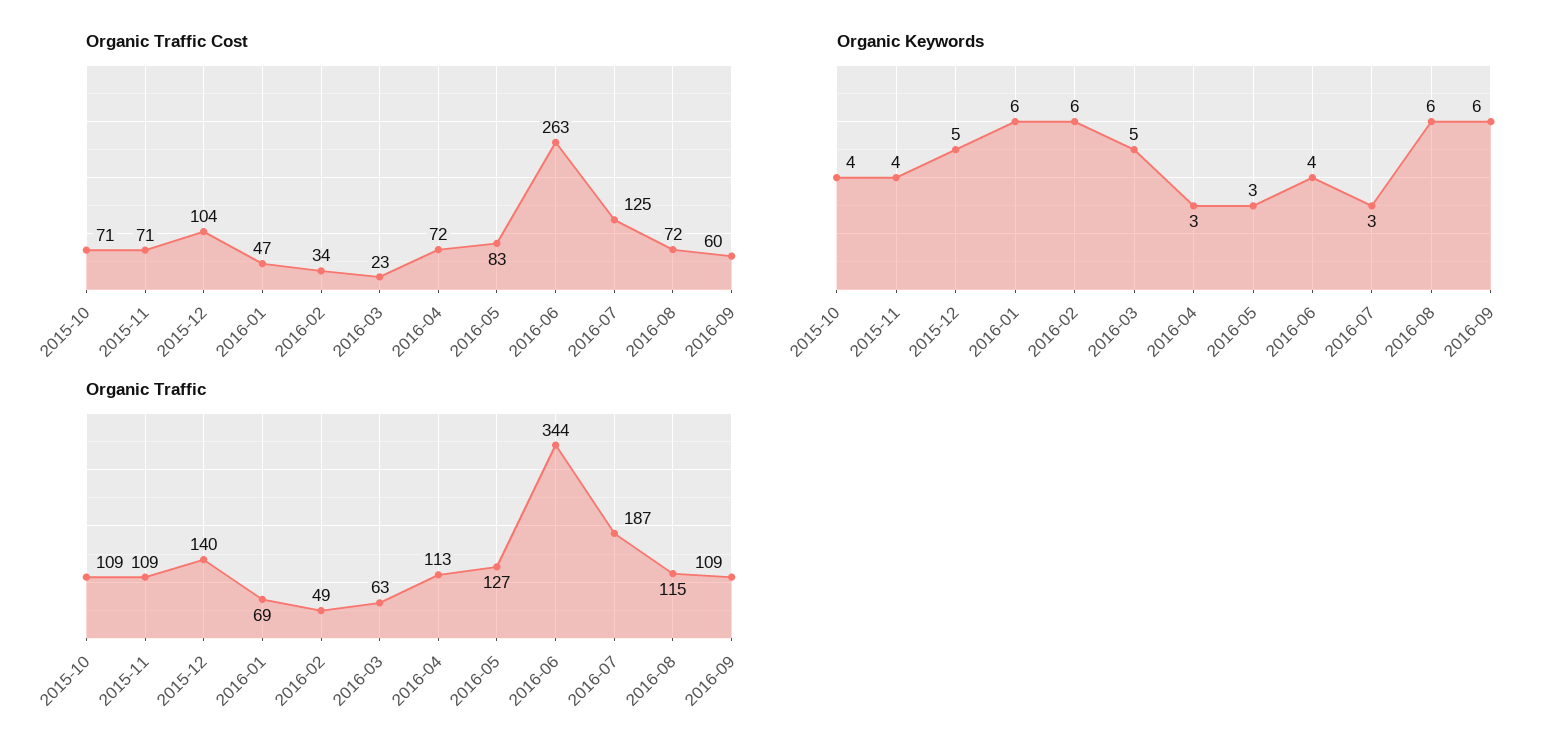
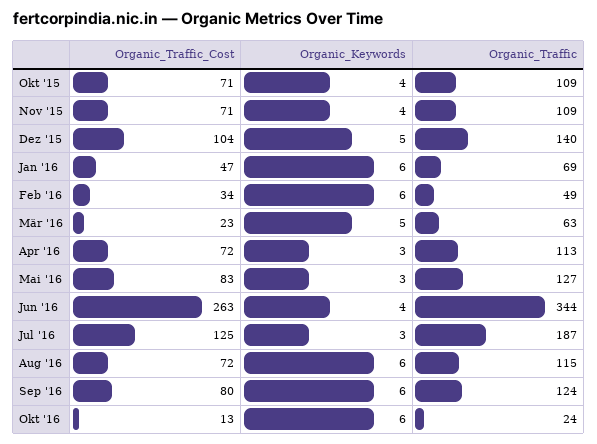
Organic Traffic Cost, 2016-09: 60 -> 80
Organic Traffic, 2016-09: 109 -> 124
Organic Traffic Cost, Okt '16: none -> 13
Organic Keywords, Okt '16: none -> 6
Organic Traffic, Okt '16: none -> 24

